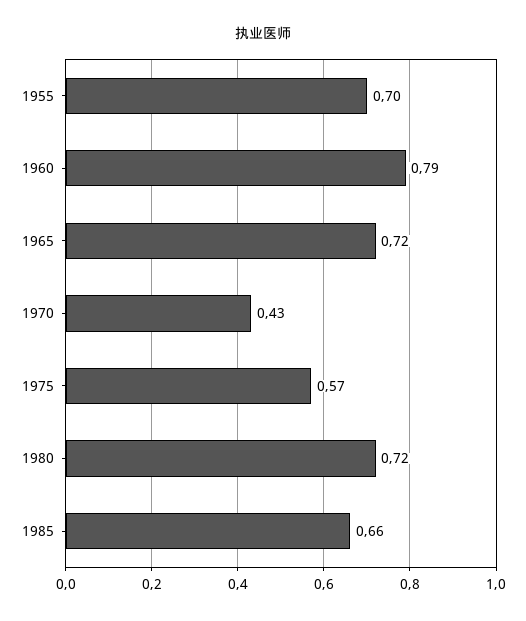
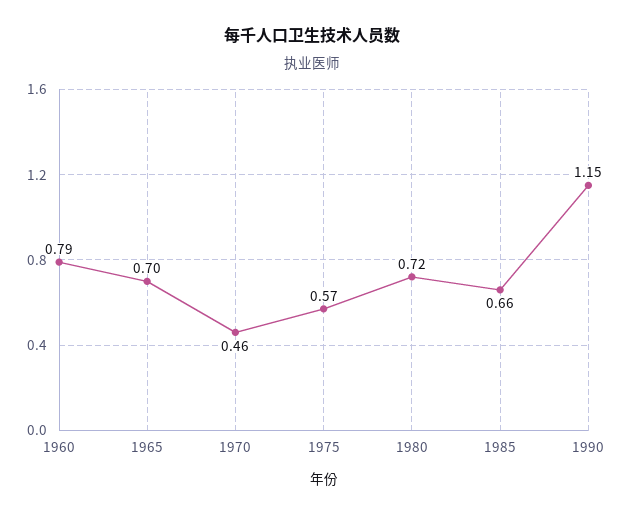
1955: 0.7 -> none
1965: 0.72 -> 0.7
1970: 0.43 -> 0.46
1990: none -> 1.15

